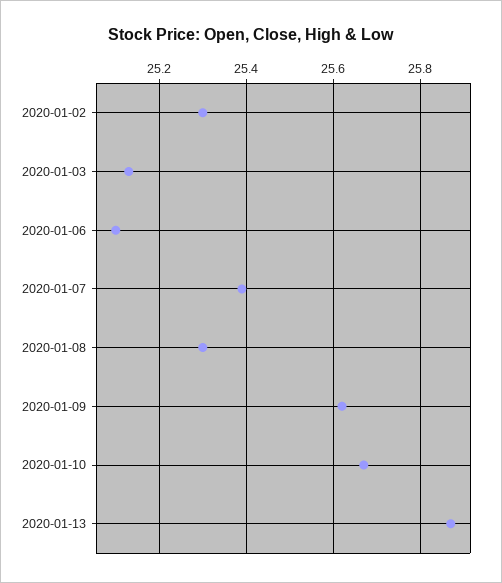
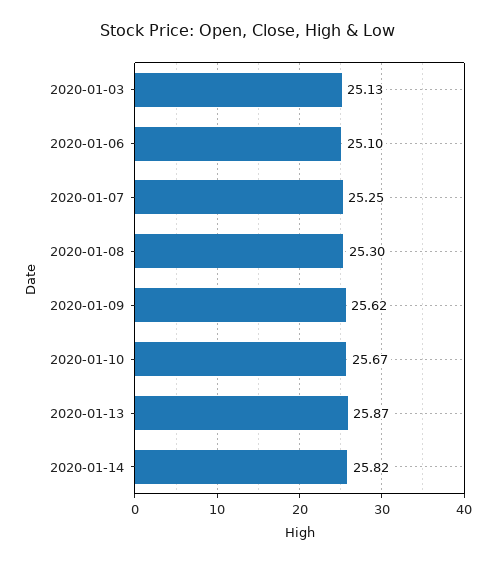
2020-01-02: 25.3 -> none
2020-01-07: 25.4 -> 25.25
2020-01-14: none -> 25.82

